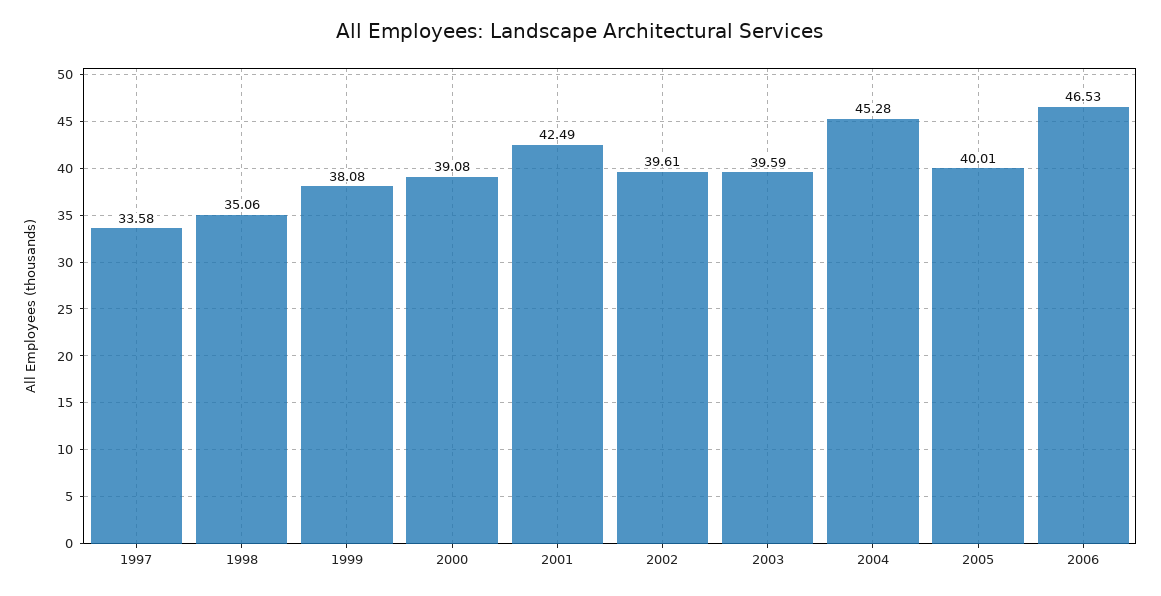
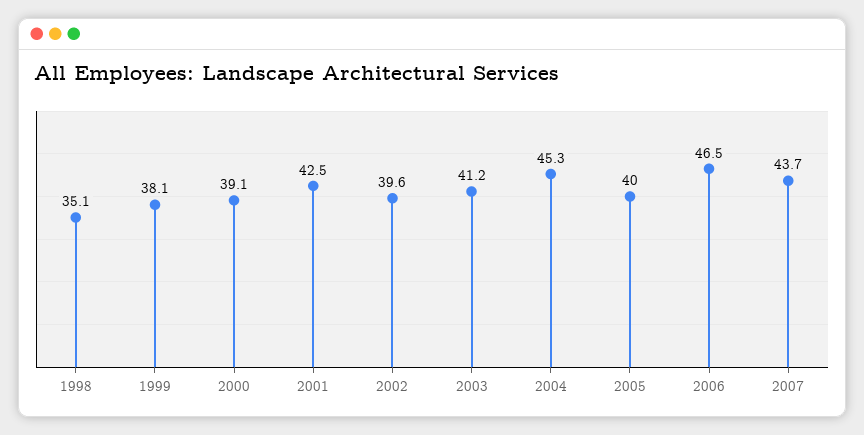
1997: 33.58 -> none
2003: 39.59 -> 41.2
2007: none -> 43.7

